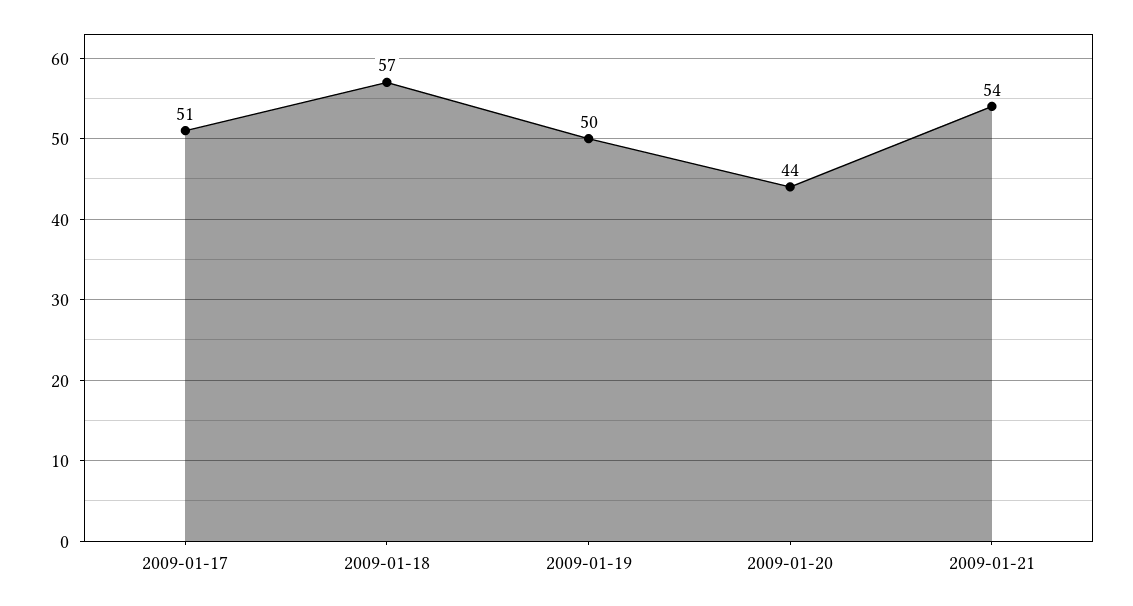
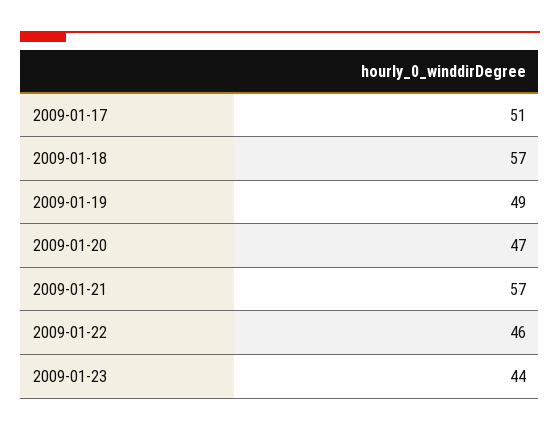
2009-01-19: 50 -> 49
2009-01-20: 44 -> 47
2009-01-21: 54 -> 57
2009-01-22: none -> 46
2009-01-23: none -> 44

